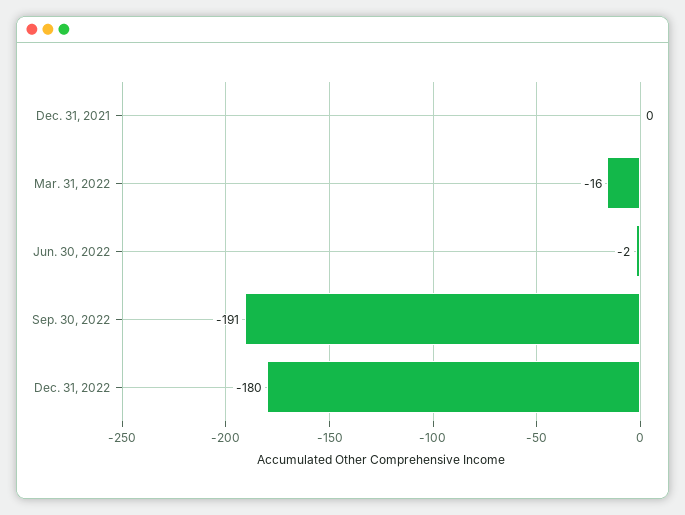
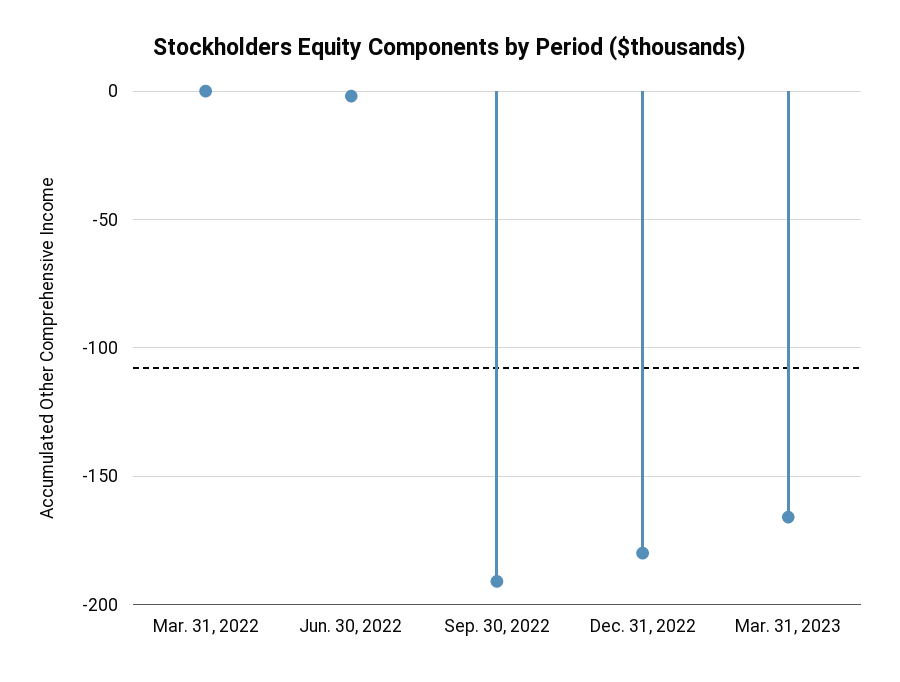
Dec. 31, 2021: 0 -> none
Mar. 31, 2022: -16 -> 0
Mar. 31, 2023: none -> -165

